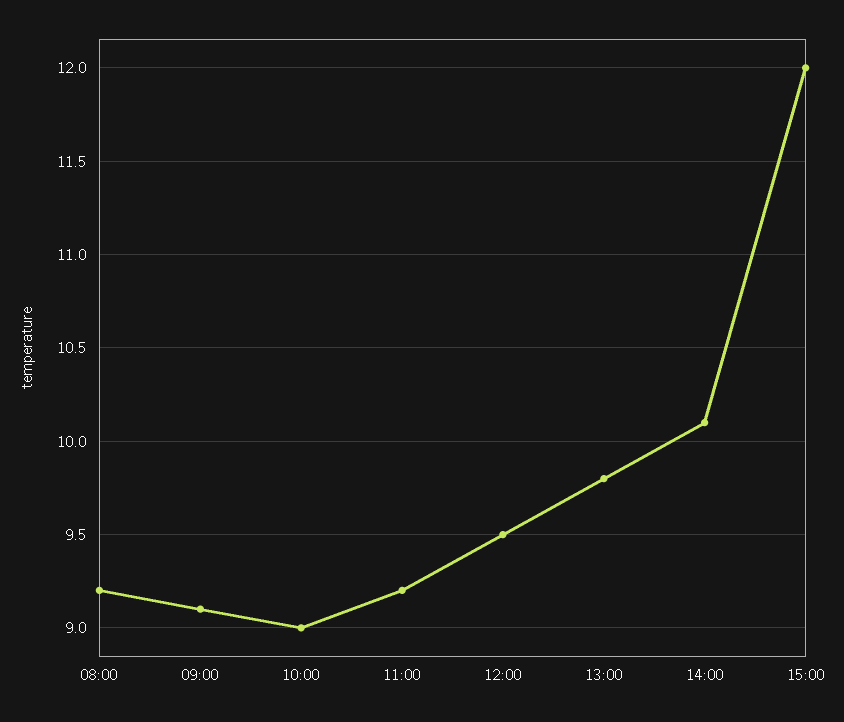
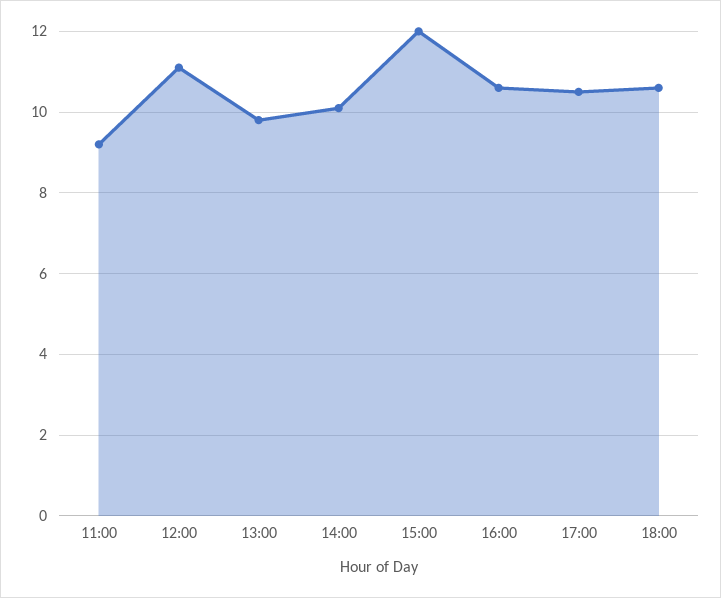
08:00: 9.2 -> none
09:00: 9.1 -> none
10:00: 9 -> none
12:00: 9.5 -> 11
16:00: none -> 10.5
17:00: none -> 10.5
18:00: none -> 10.5

